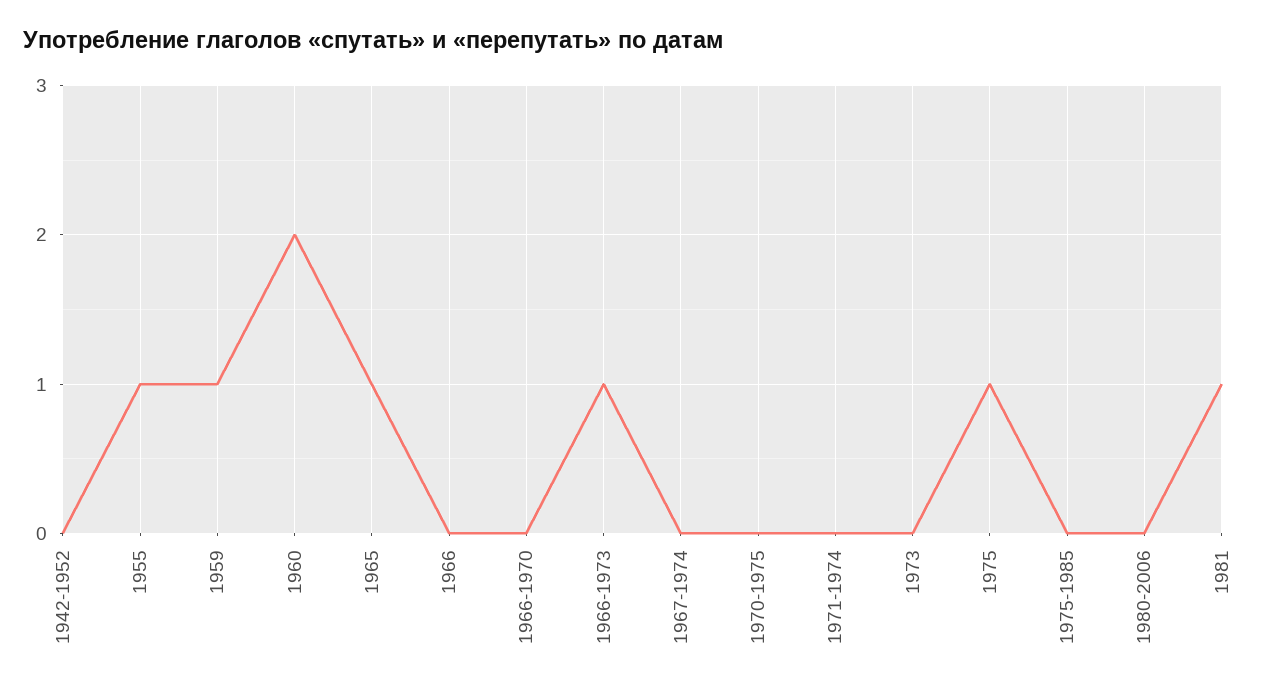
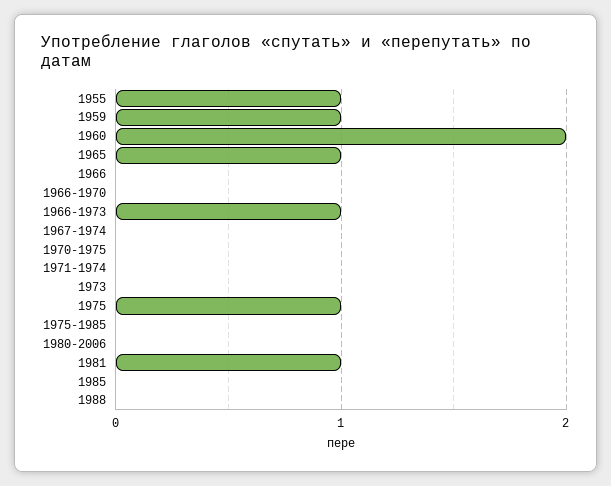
1942-1952: 0 -> none
1985: none -> 0
1988: none -> 0

